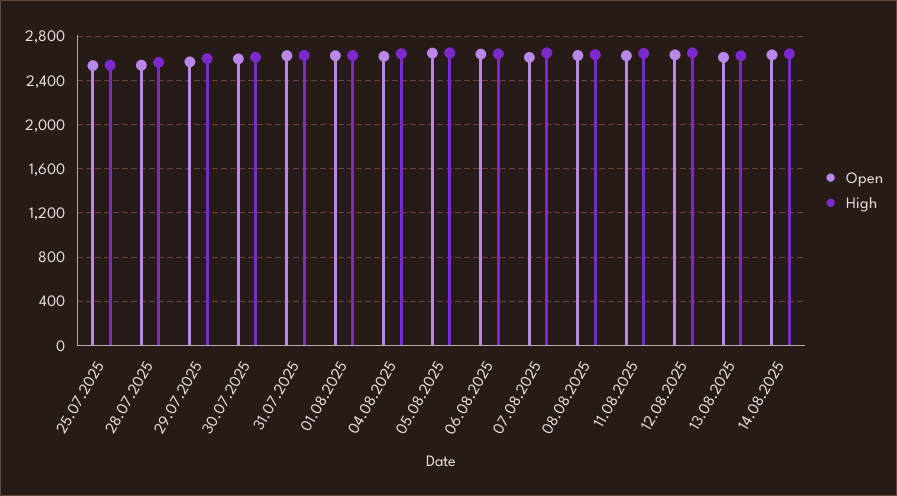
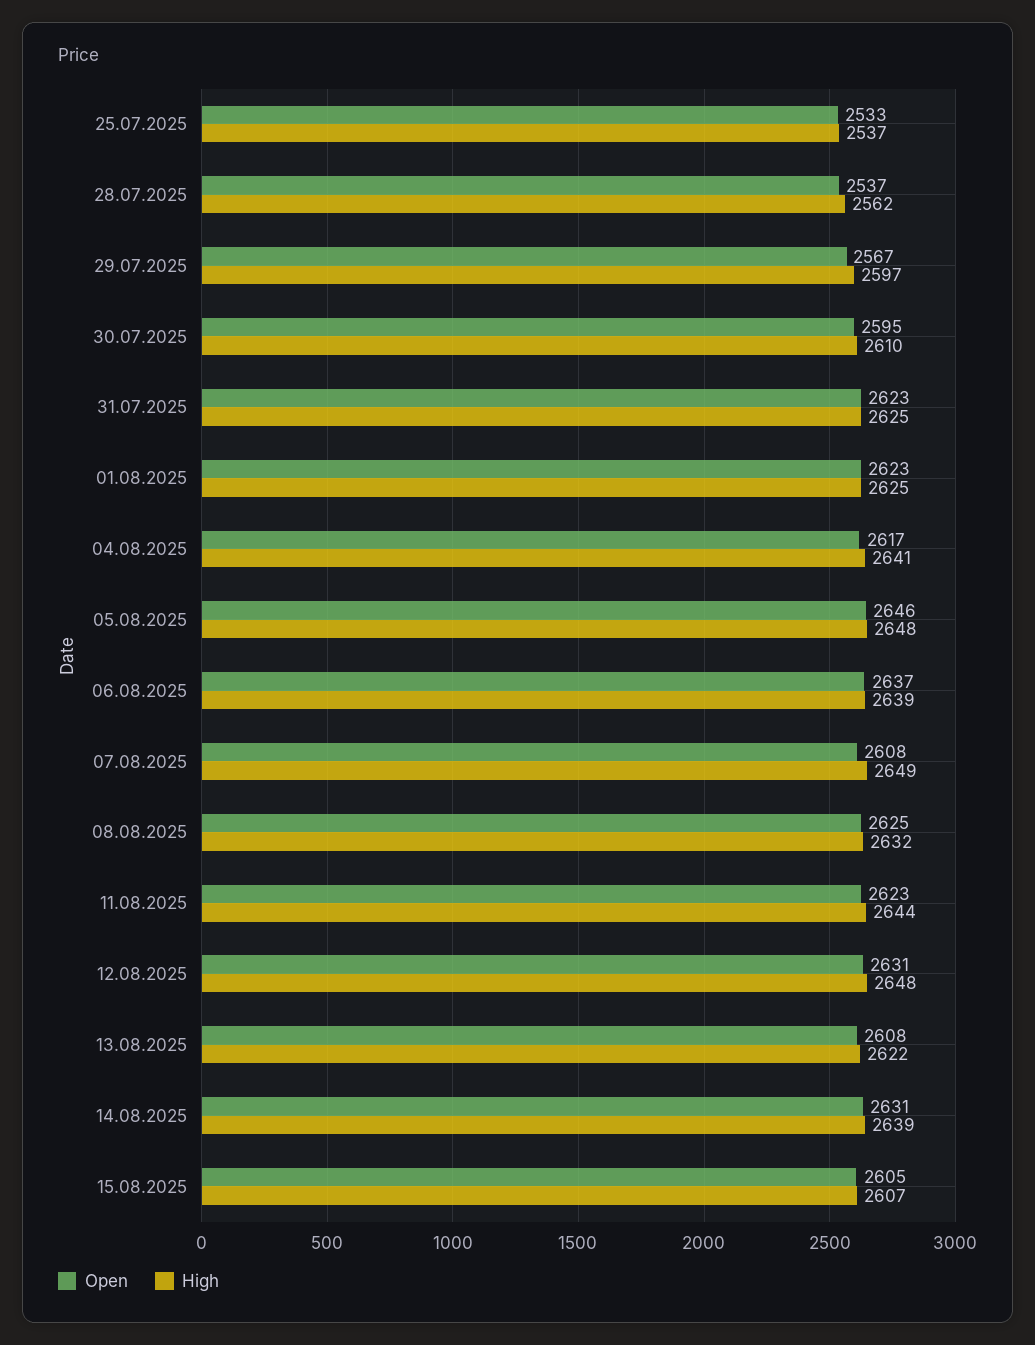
Open, 15.08.2025: none -> 2605
High, 15.08.2025: none -> 2607

